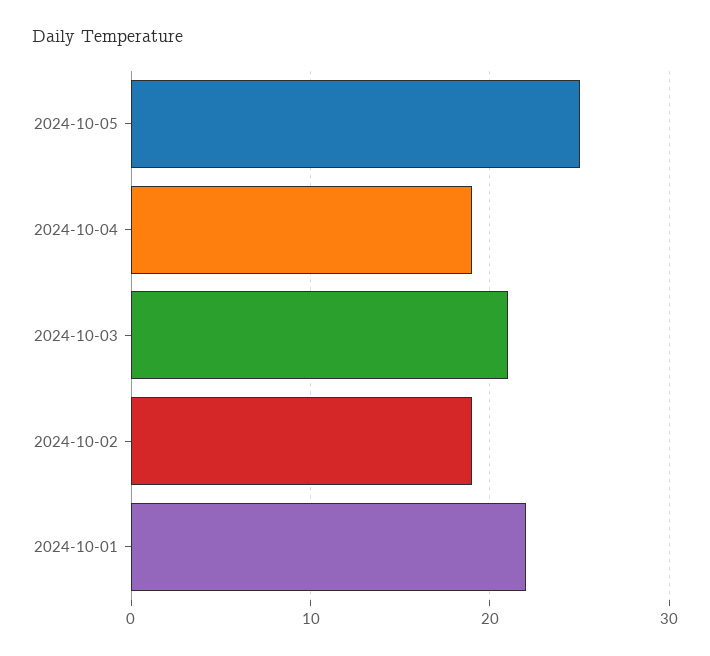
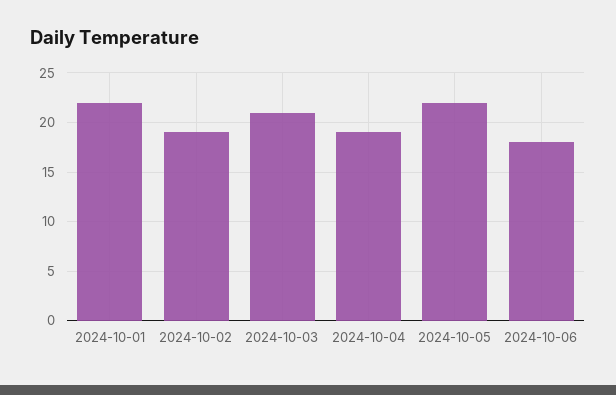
2024-10-05: 25 -> 22
2024-10-06: none -> 18

